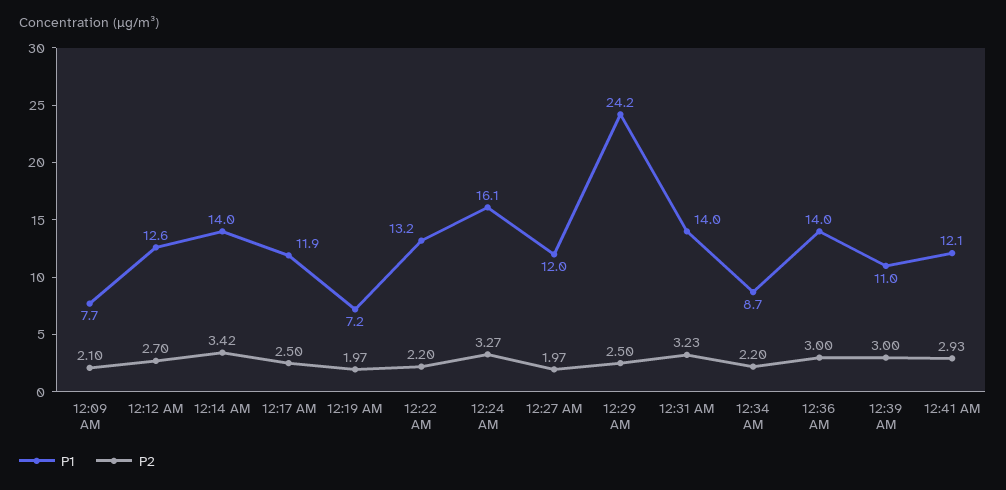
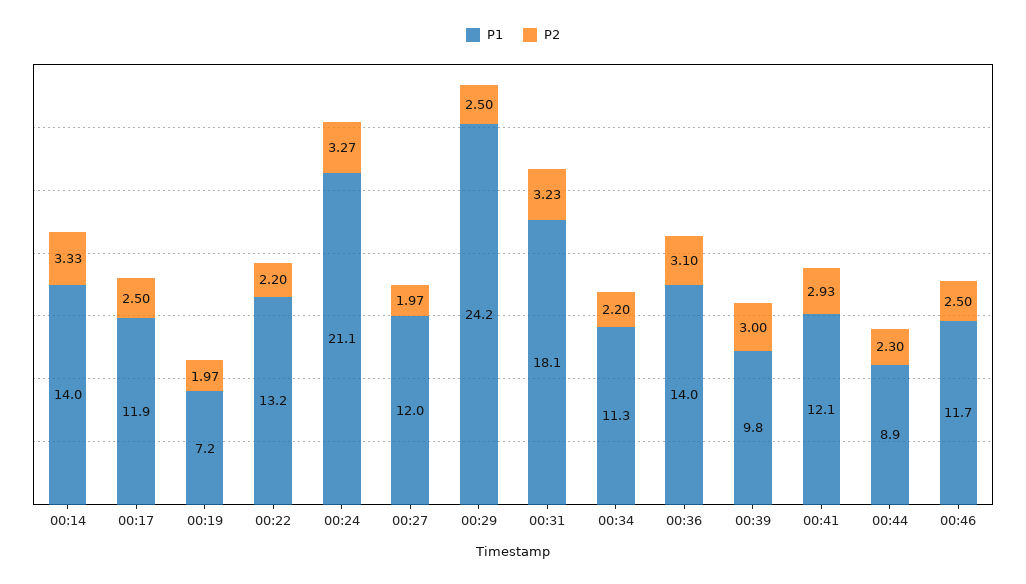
P1, 12:09 AM: 7.7 -> none
P2, 12:09 AM: 2.1 -> none
P1, 12:12 AM: 12.6 -> none
P2, 12:12 AM: 2.7 -> none
P2, 12:14 AM: 3.42 -> 3.33
P1, 12:24 AM: 16.1 -> 21.1
P1, 12:31 AM: 14 -> 18.1
P1, 12:34 AM: 8.7 -> 11.3
P2, 12:36 AM: 3 -> 3.1
P1, 12:39 AM: 11 -> 9.8
P1, 00:44: none -> 8.9
P2, 00:44: none -> 2.3
P1, 00:46: none -> 11.7
P2, 00:46: none -> 2.5

